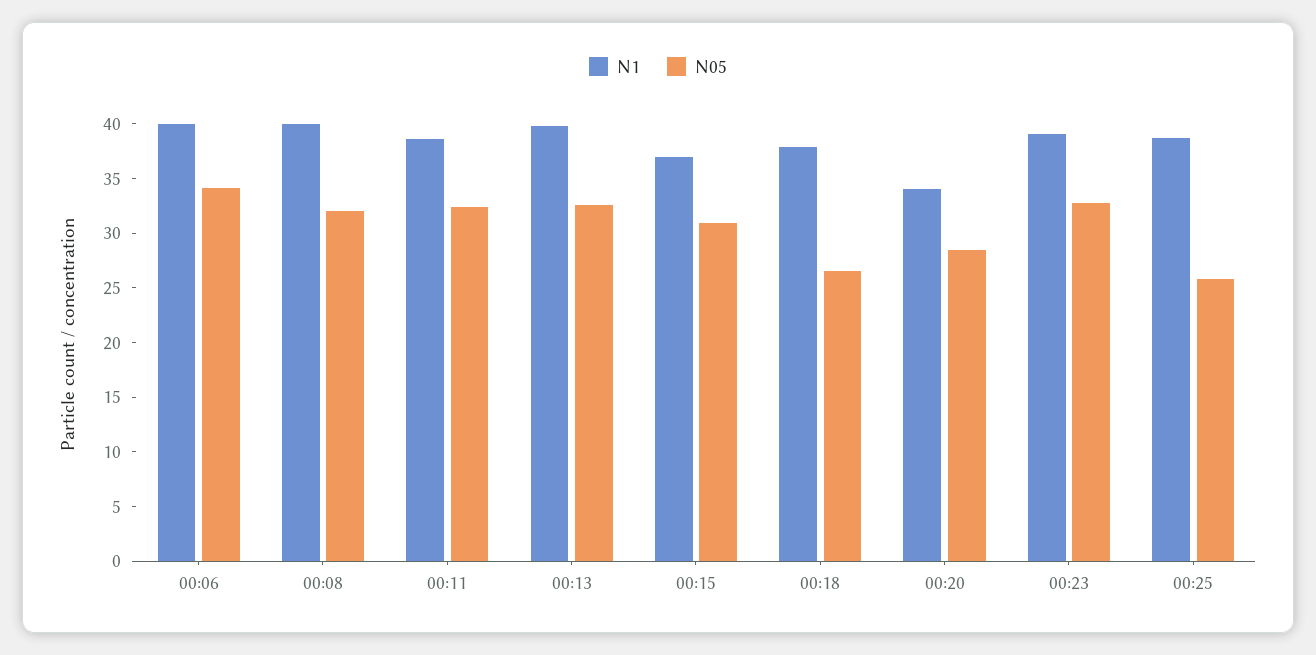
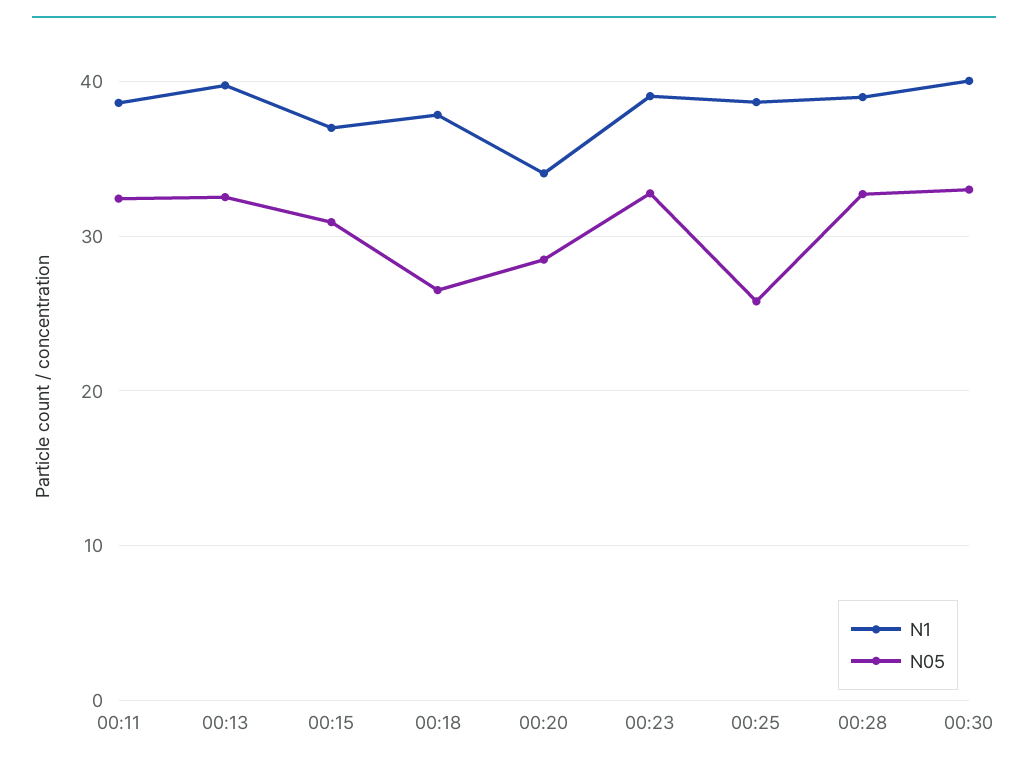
N1, 00:06: 40 -> none
N05, 00:06: 34 -> none
N1, 00:08: 40 -> none
N05, 00:08: 32 -> none
N1, 00:28: none -> 39
N05, 00:28: none -> 33
N1, 00:30: none -> 40
N05, 00:30: none -> 33

